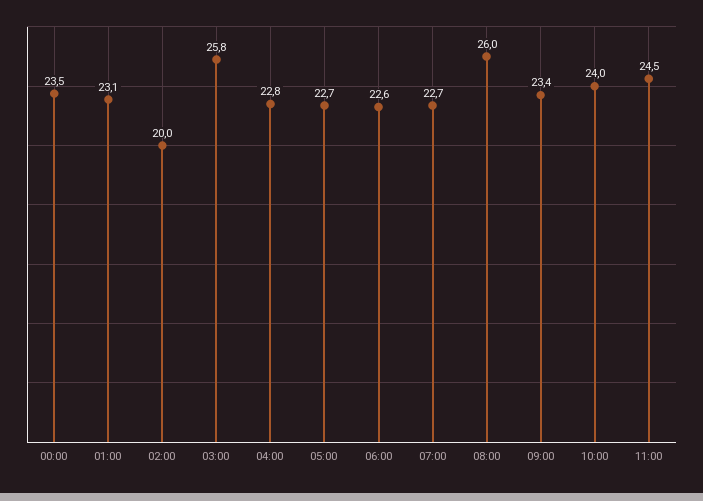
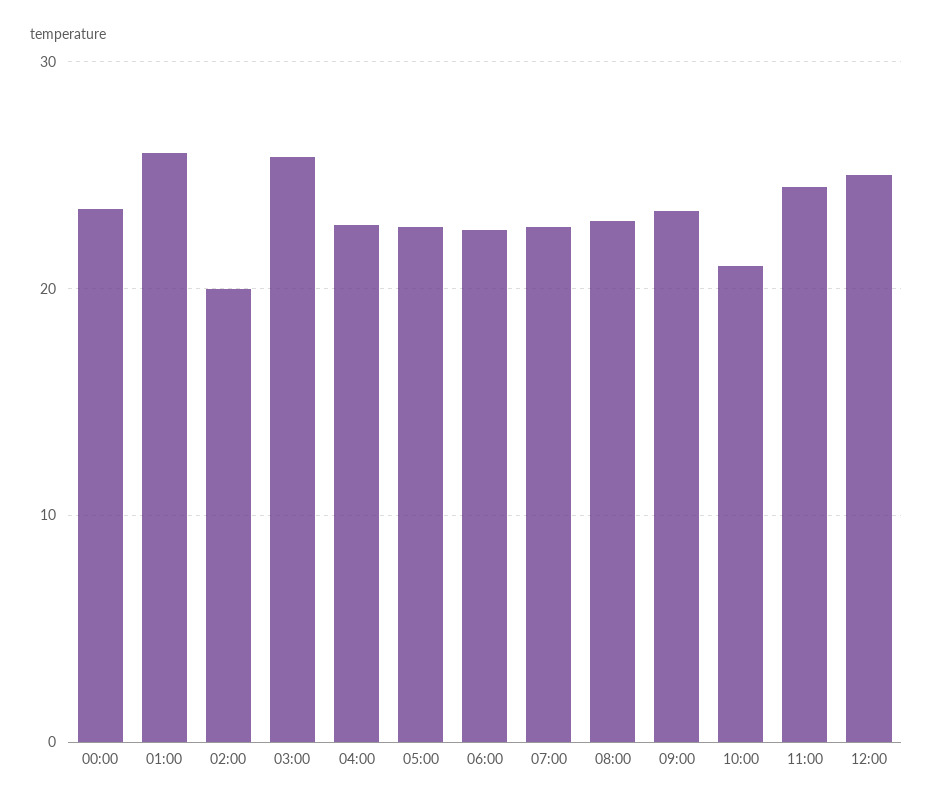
01:00: 23.1 -> 26
08:00: 26 -> 23
10:00: 24 -> 21
12:00: none -> 25

